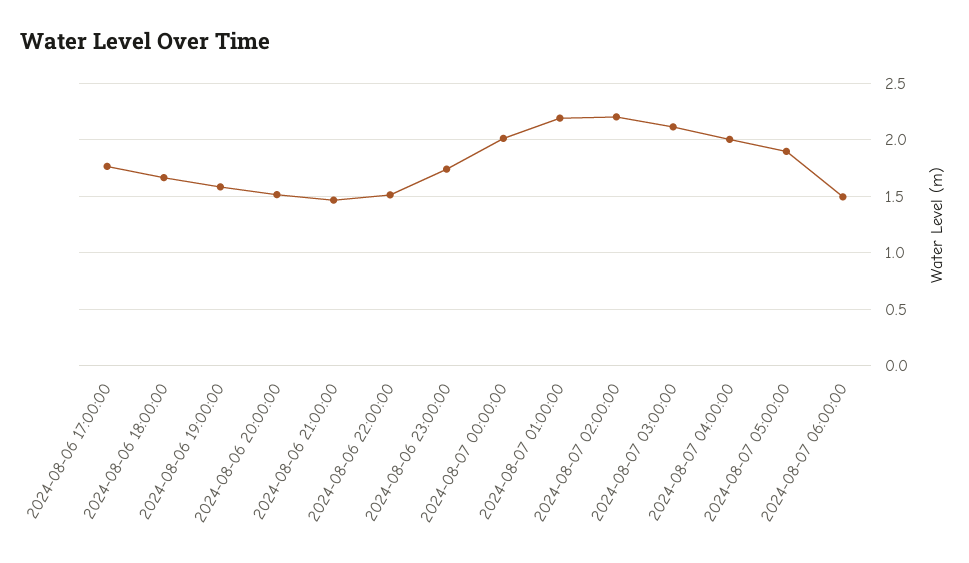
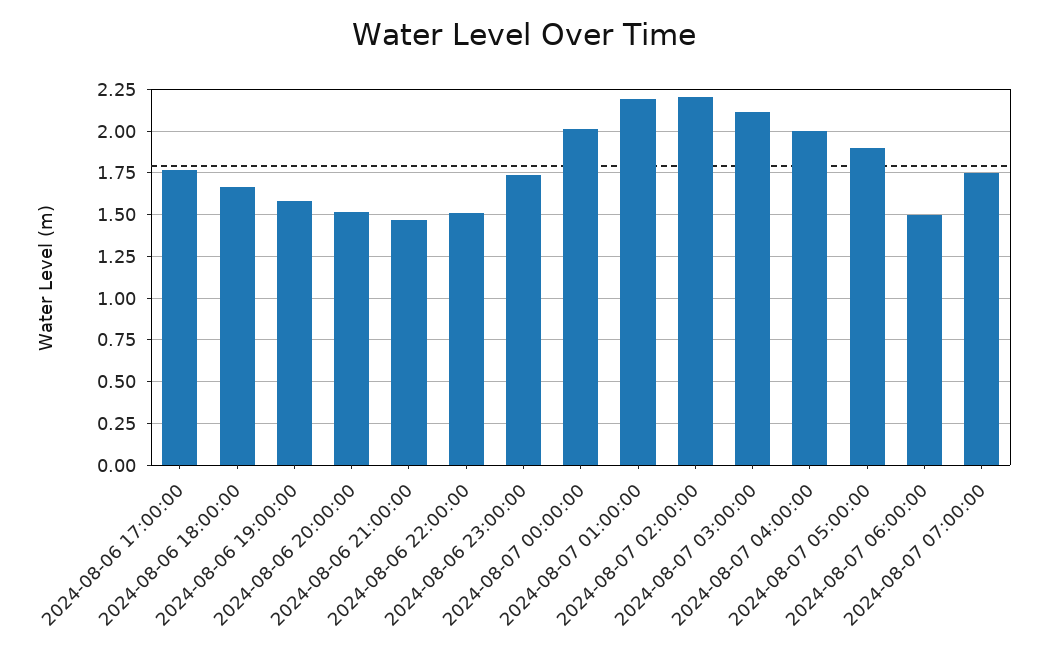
2024-08-07 07:00:00: none -> 1.75

